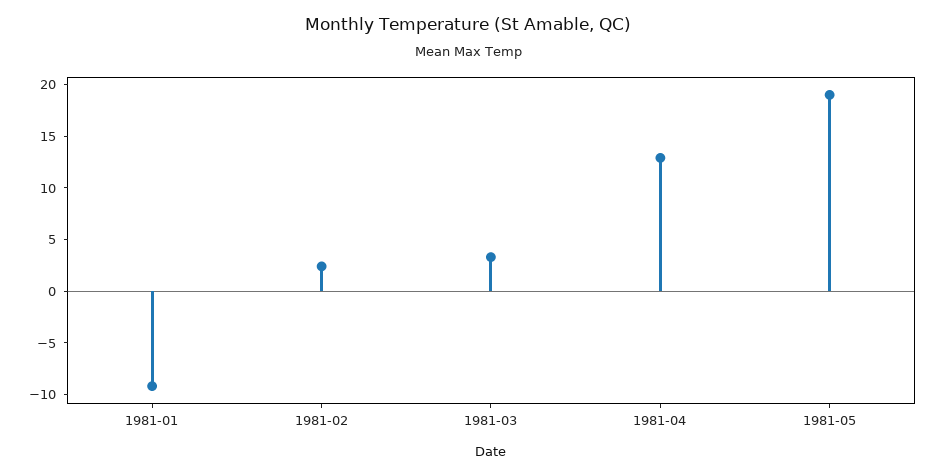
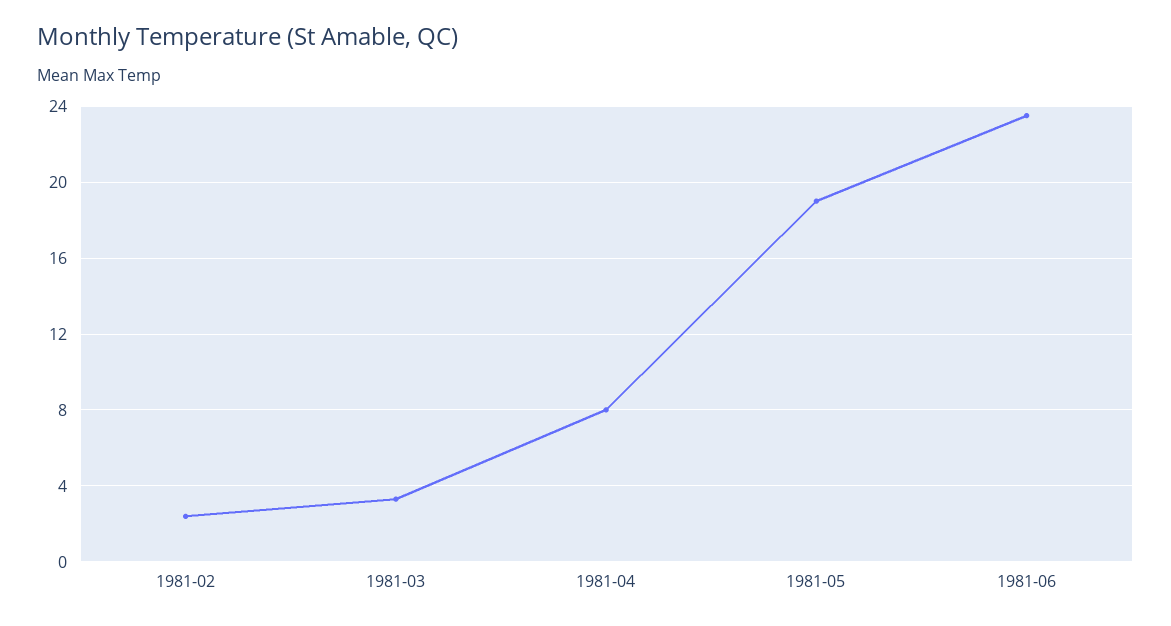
1981-01: -9 -> none
1981-04: 13 -> 8
1981-06: none -> 23.5

